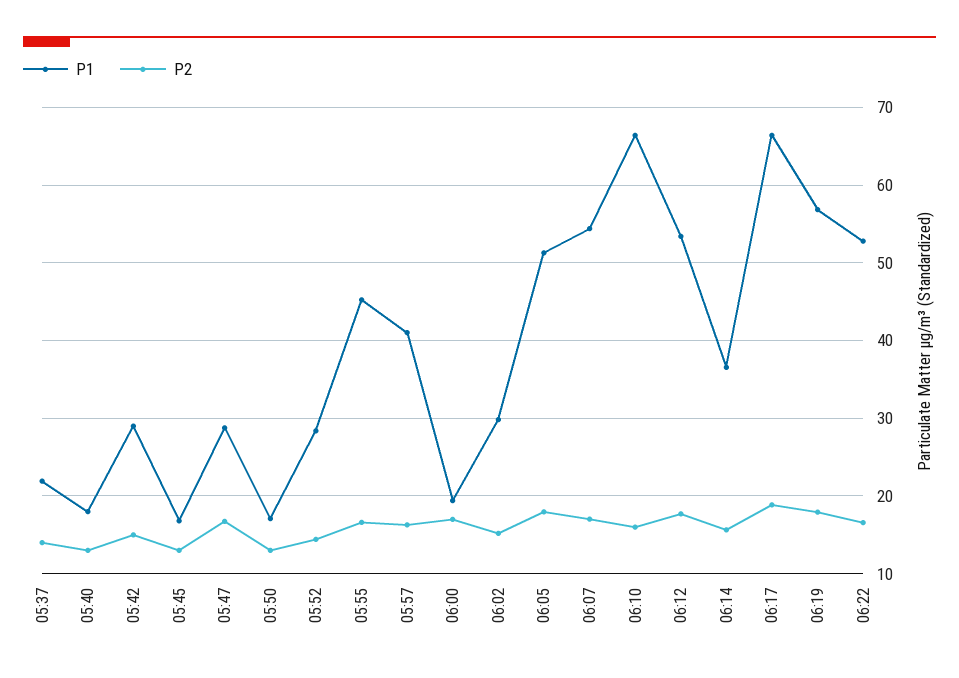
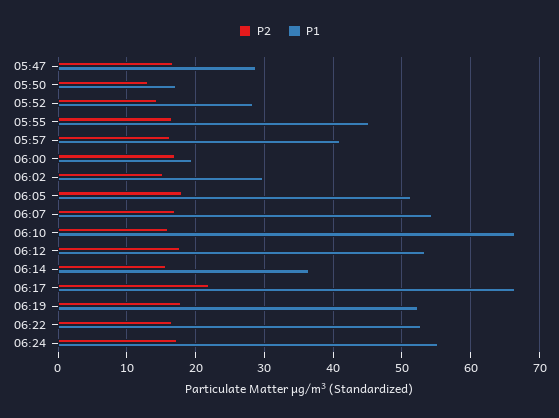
P1, 05:37: 22 -> none
P2, 05:37: 14 -> none
P1, 05:40: 18 -> none
P2, 05:40: 13 -> none
P1, 05:42: 29 -> none
P2, 05:42: 15 -> none
P1, 05:45: 17 -> none
P2, 05:45: 13 -> none
P2, 06:17: 19 -> 22
P1, 06:19: 57 -> 52
P2, 06:24: none -> 17
P1, 06:24: none -> 55

